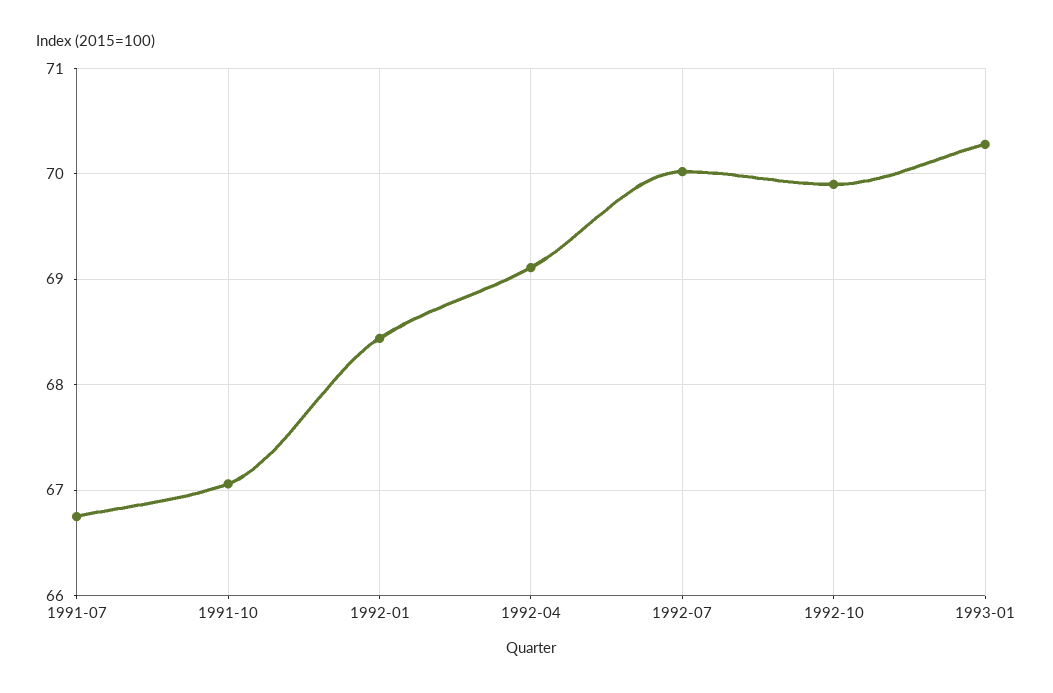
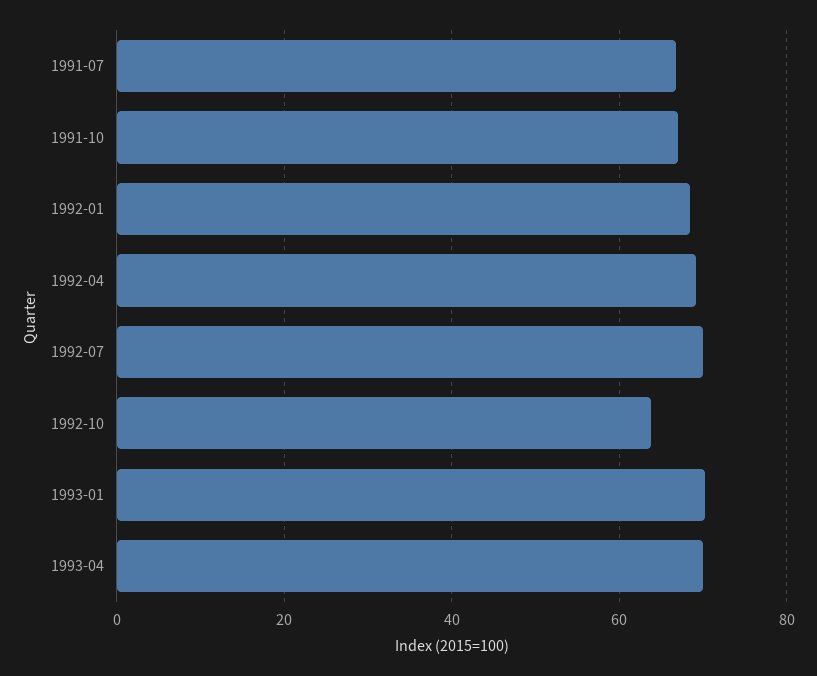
1992-10: 69.9 -> 64
1993-04: none -> 70

